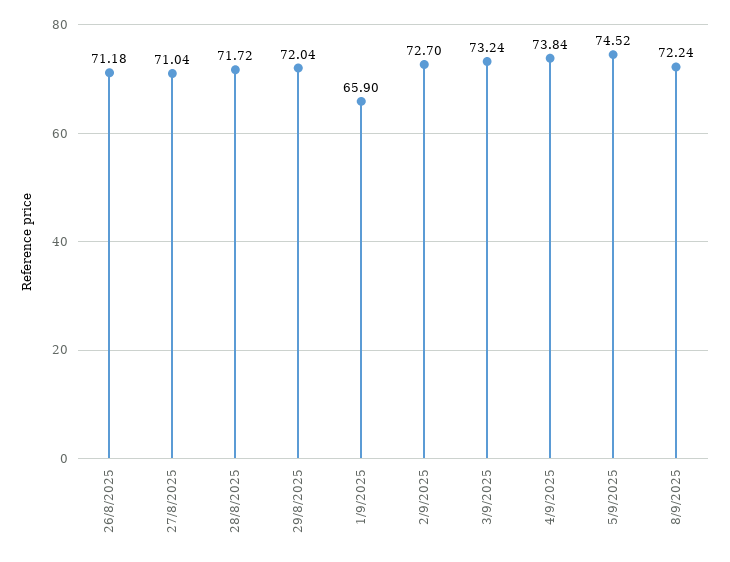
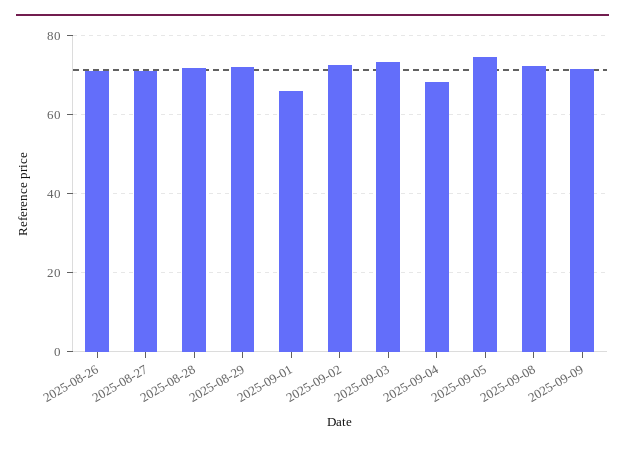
4/9/2025: 73.84 -> 68
2025-09-09: none -> 72

